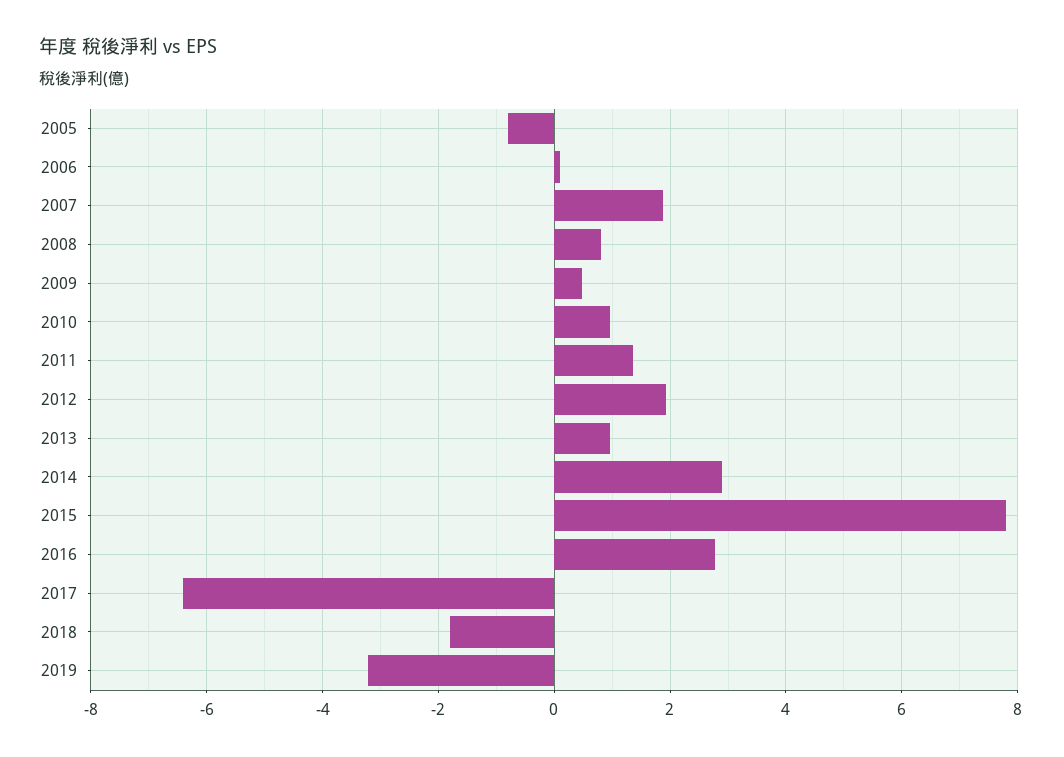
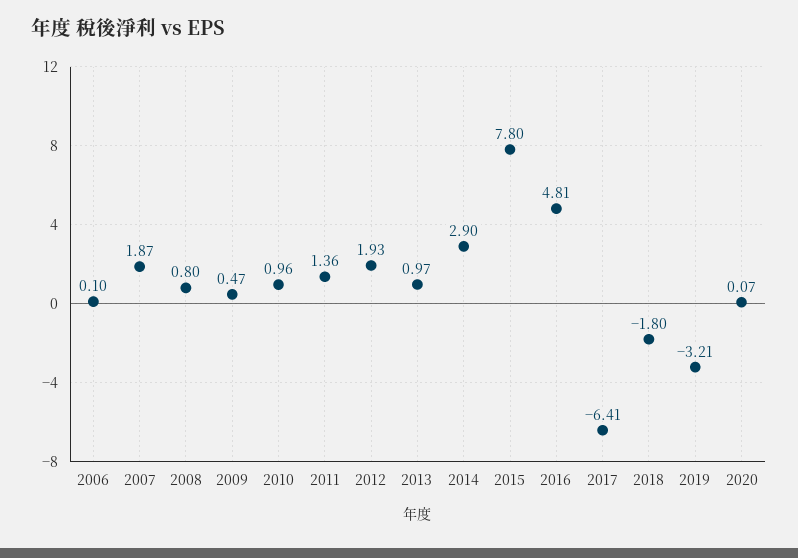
2005: -0.8 -> none
2016: 2.8 -> 4.81
2020: none -> 0.07

